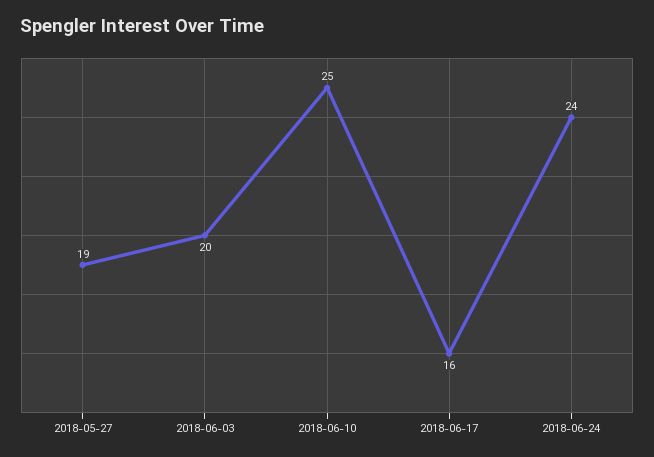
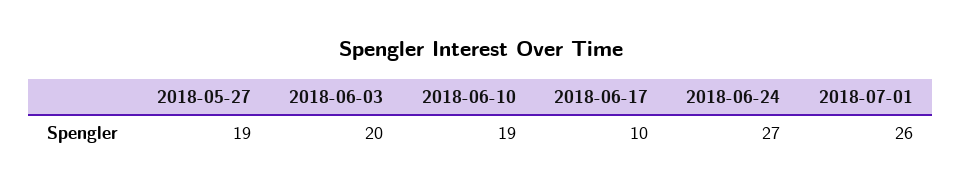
2018-06-10: 25 -> 19
2018-06-17: 16 -> 10
2018-06-24: 24 -> 27
2018-07-01: none -> 26

